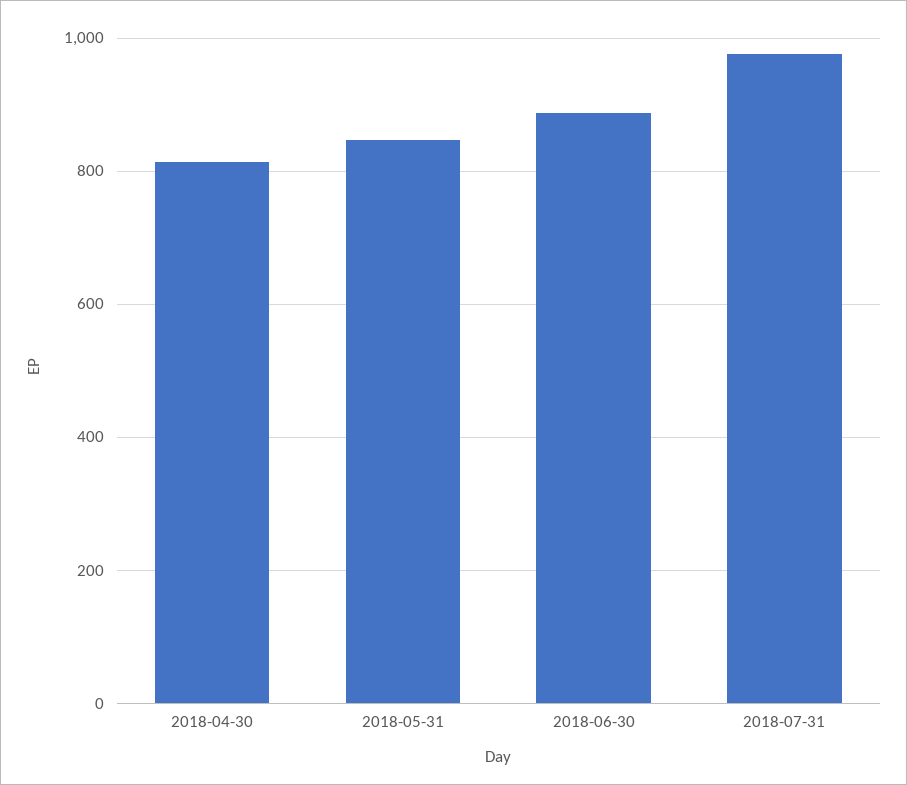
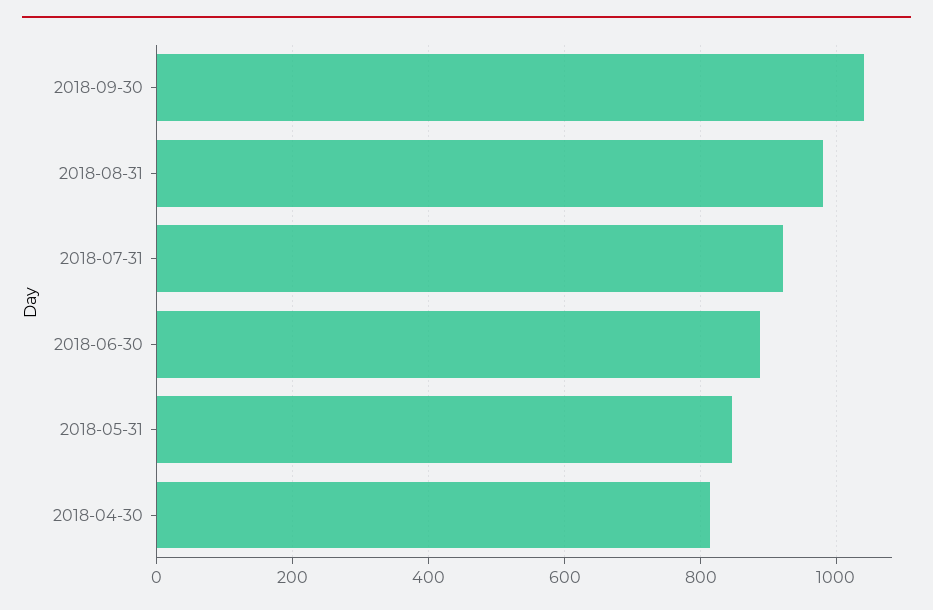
2018-07-31: 980 -> 920
2018-09-30: none -> 1040
2018-08-31: none -> 980

